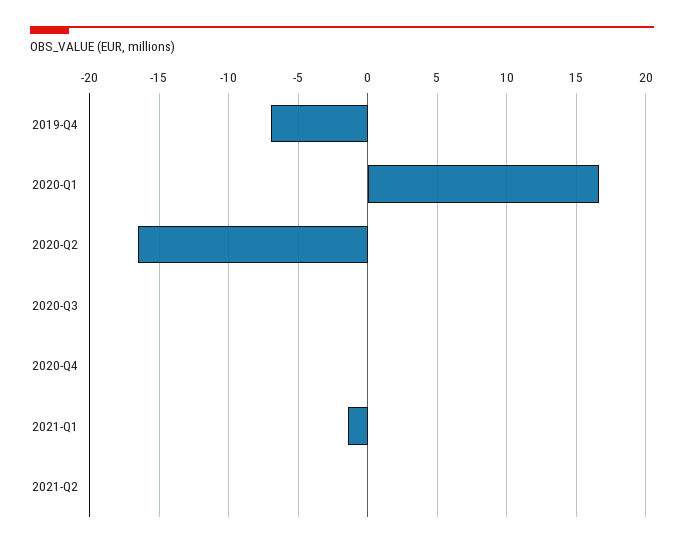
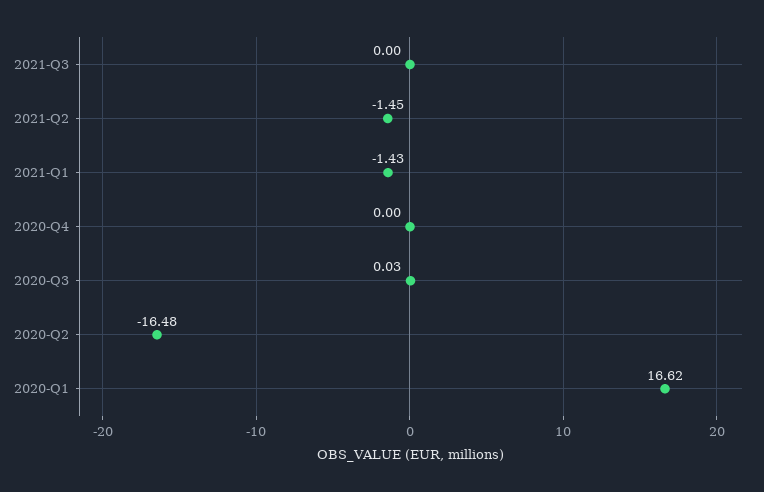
2019-Q4: -7 -> none
2021-Q2: 0 -> -1.45
2021-Q3: none -> 0

